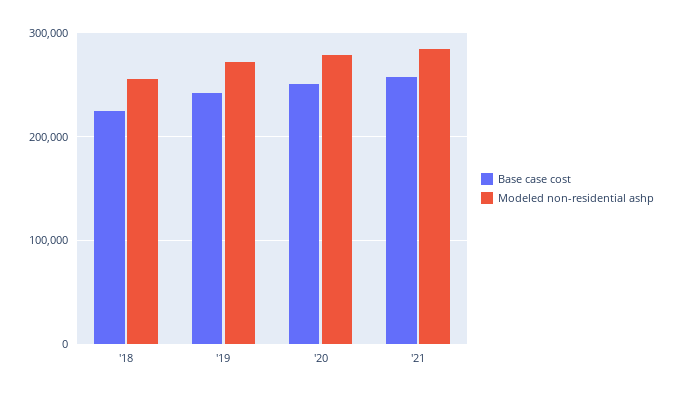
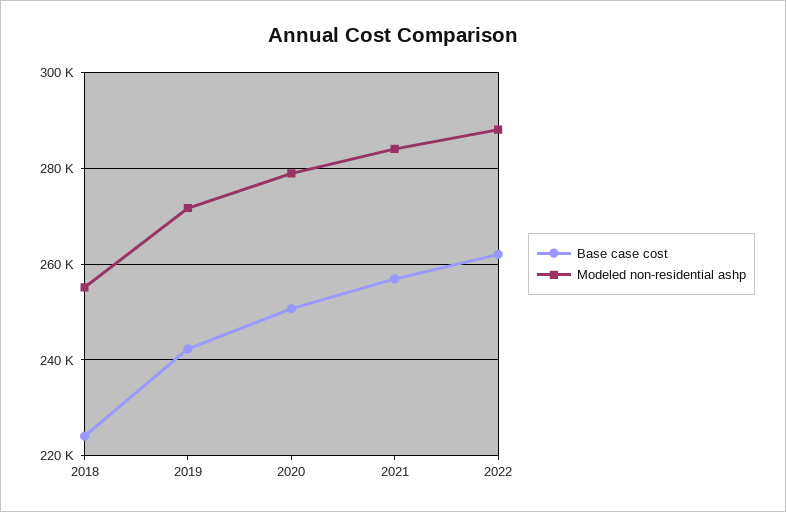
Base case cost, 2022: none -> 262000
Modeled non-residential ashp, 2022: none -> 288000

